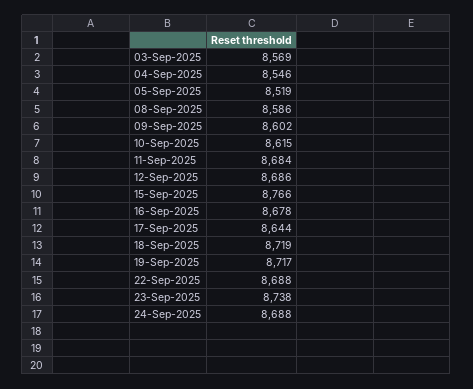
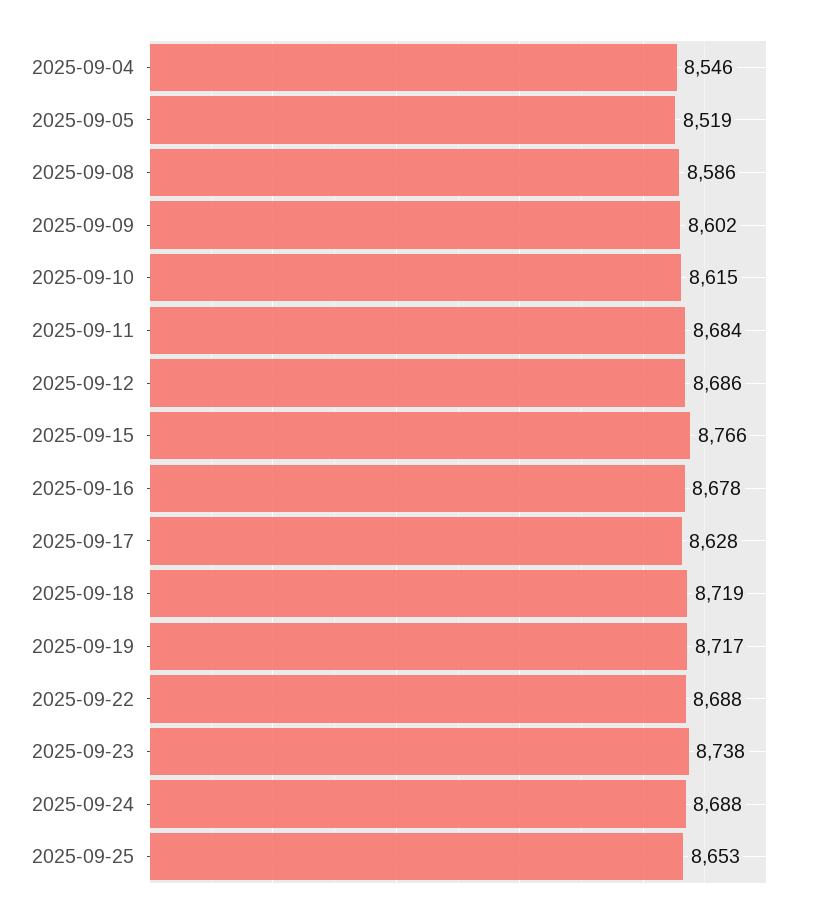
03-Sep-2025: 8569 -> none
17-Sep-2025: 8644 -> 8628
2025-09-25: none -> 8653

